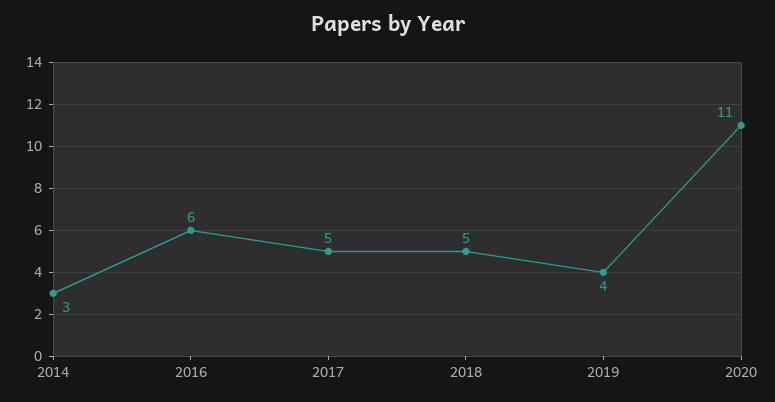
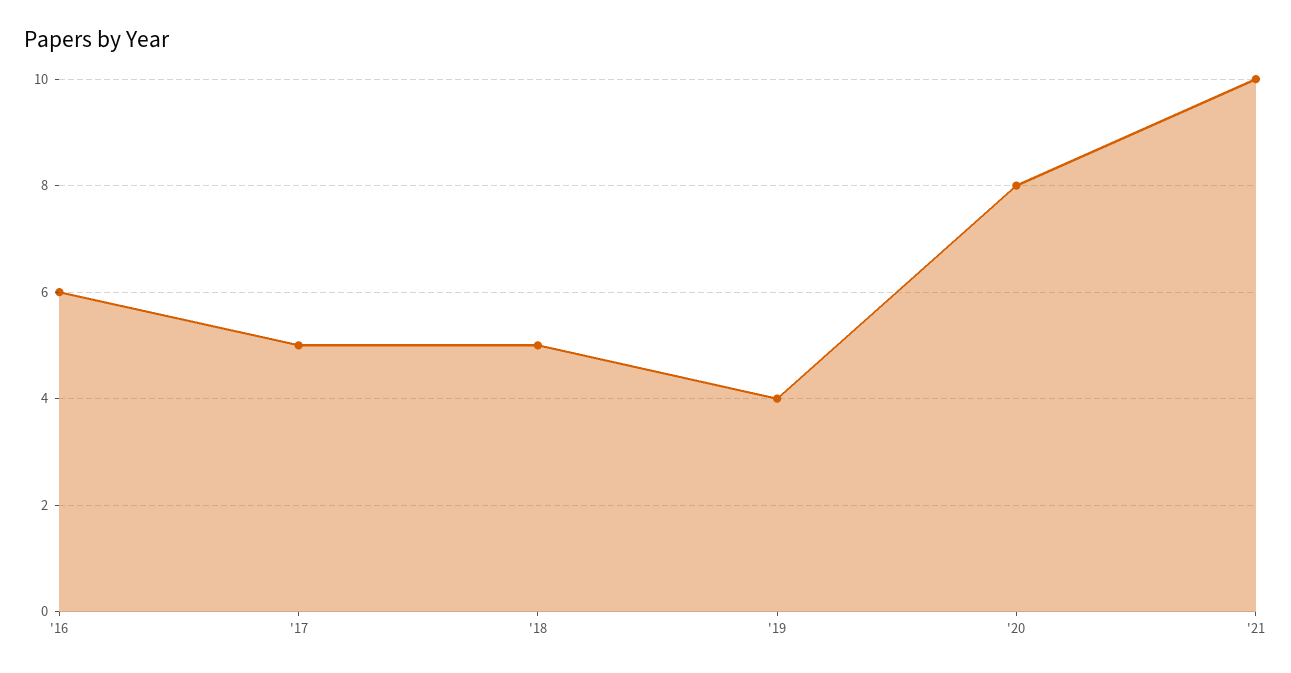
2014: 3 -> none
2020: 11 -> 8
'21: none -> 10

